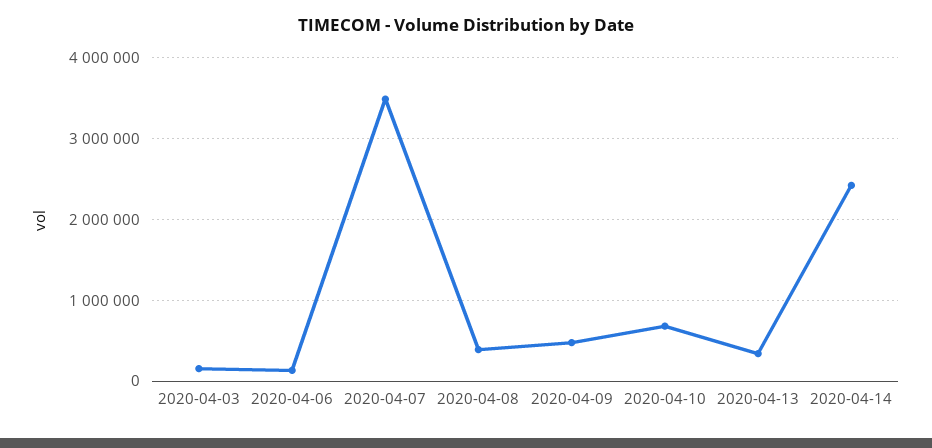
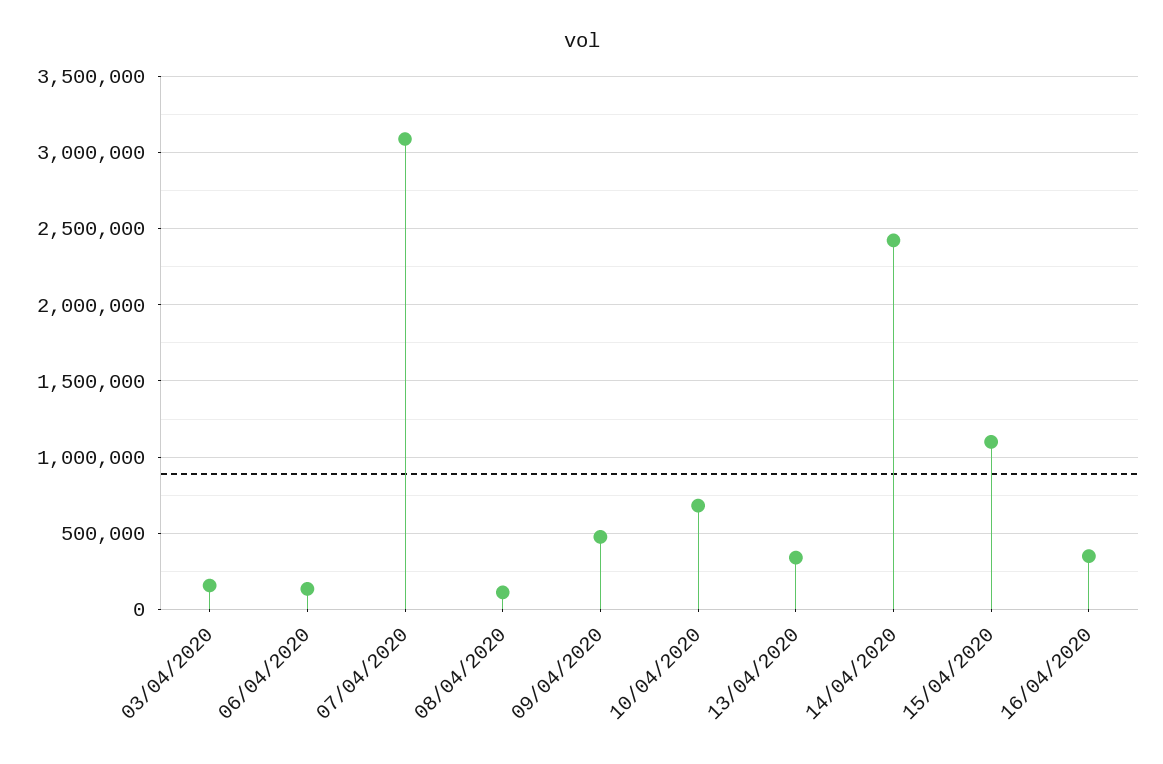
2020-04-07: 3500000 -> 3100000
2020-04-08: 400000 -> 100000
15/04/2020: none -> 1100000
16/04/2020: none -> 350000

